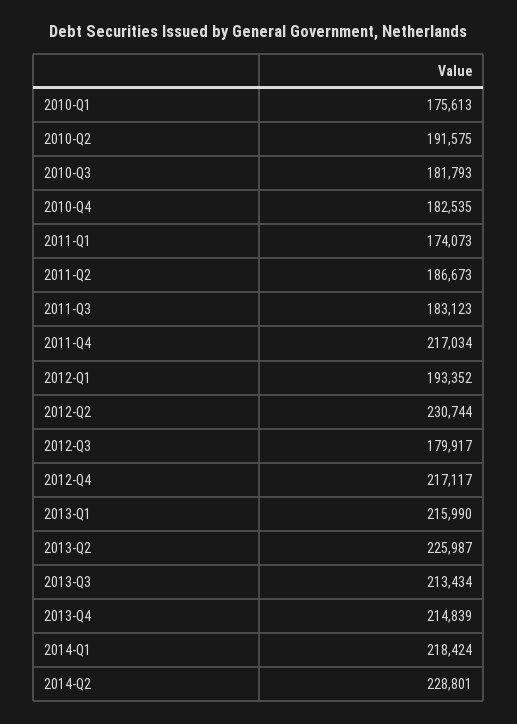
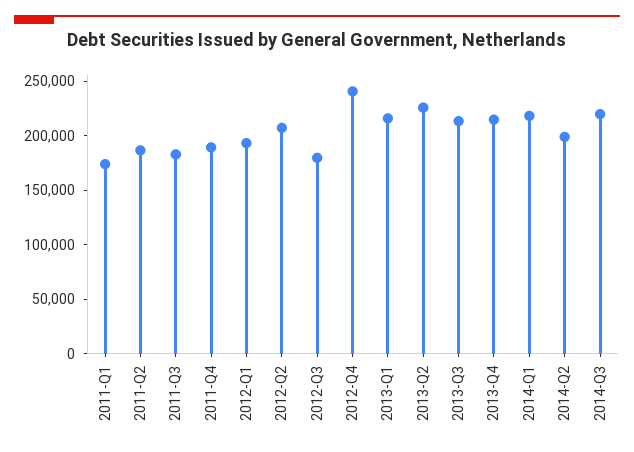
2010-Q1: 175613 -> none
2010-Q2: 191575 -> none
2010-Q3: 181793 -> none
2010-Q4: 182535 -> none
2011-Q4: 217034 -> 190000
2012-Q2: 230744 -> 210000
2012-Q4: 217117 -> 240000
2014-Q2: 228801 -> 200000
2014-Q3: none -> 220000

